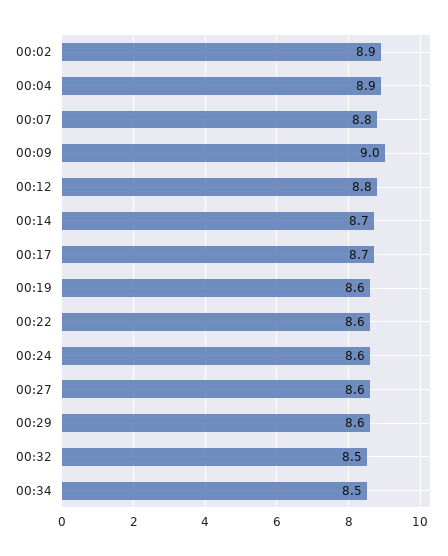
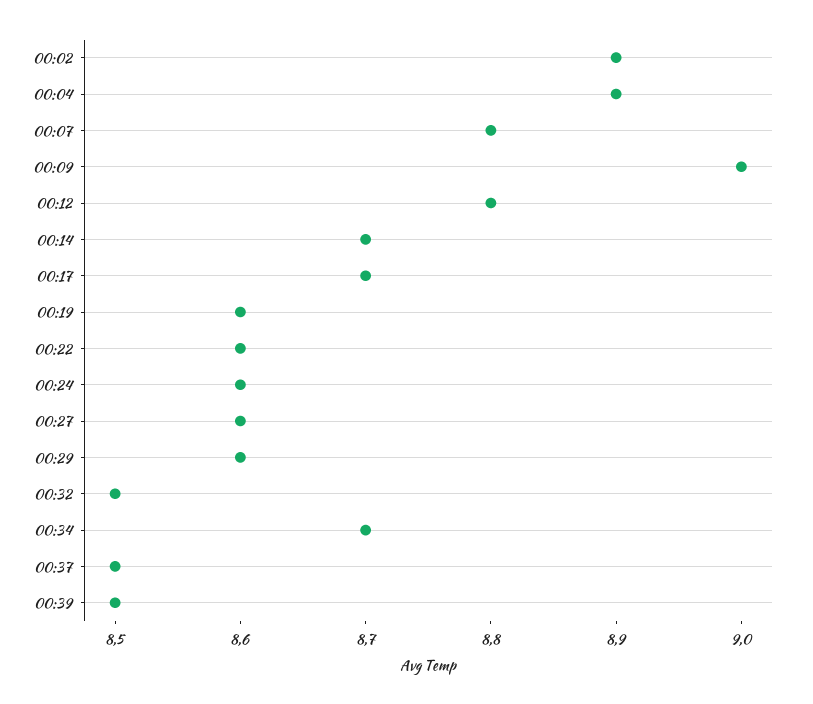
00:34: 8.5 -> 8.7
00:37: none -> 8.5
00:39: none -> 8.5

